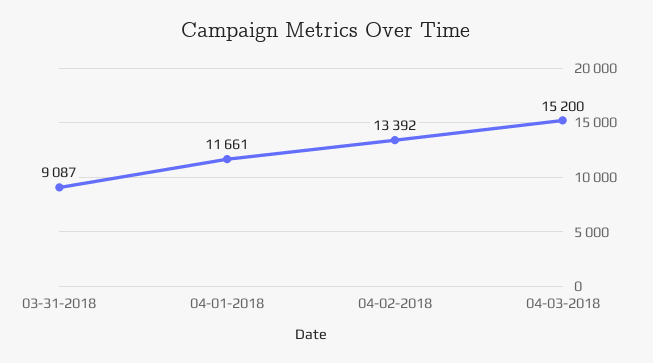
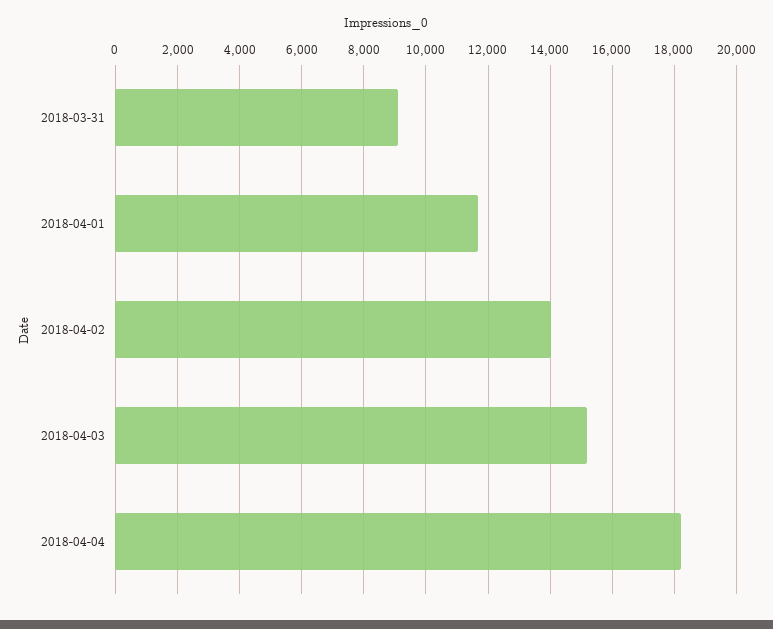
04-02-2018: 13392 -> 14000
2018-04-04: none -> 18200

